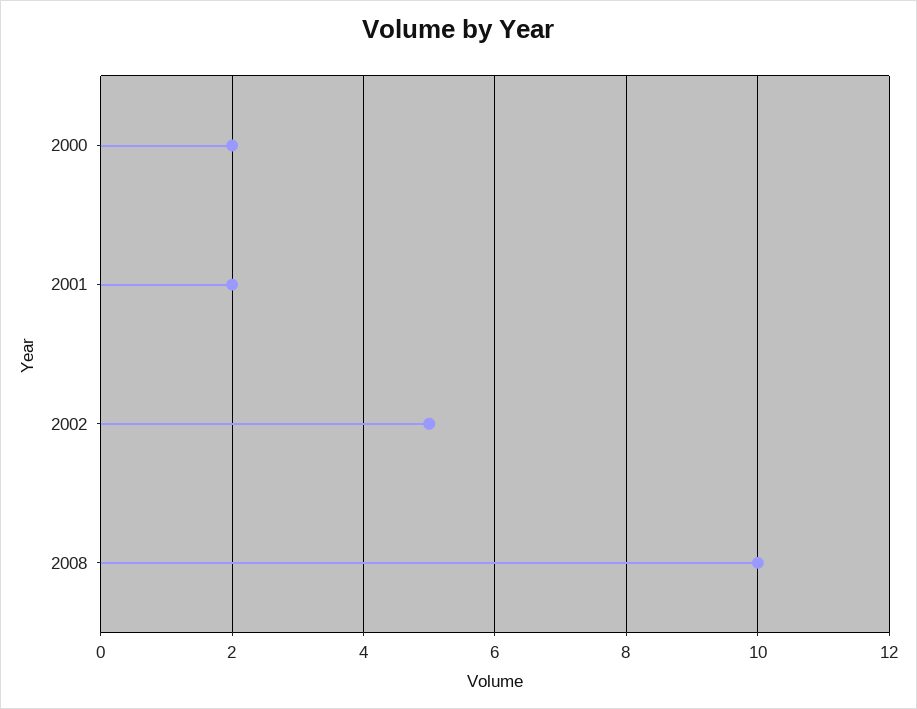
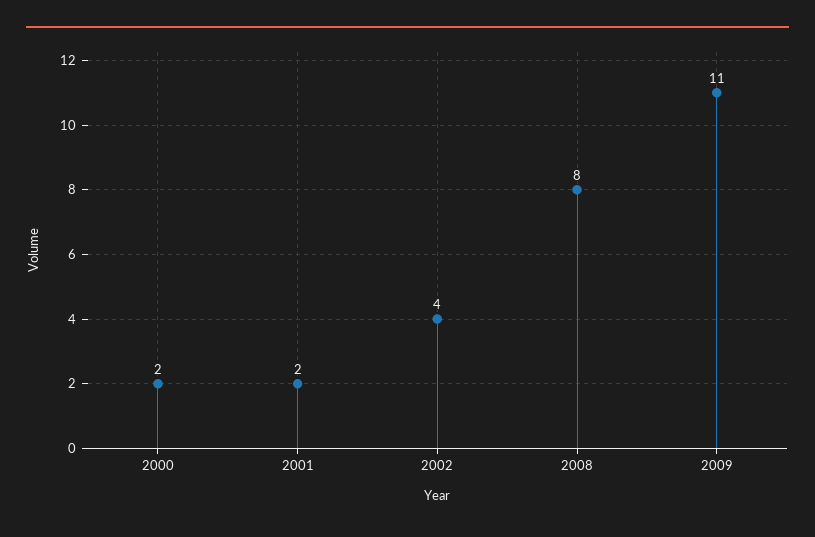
2002: 5 -> 4
2008: 10 -> 8
2009: none -> 11

